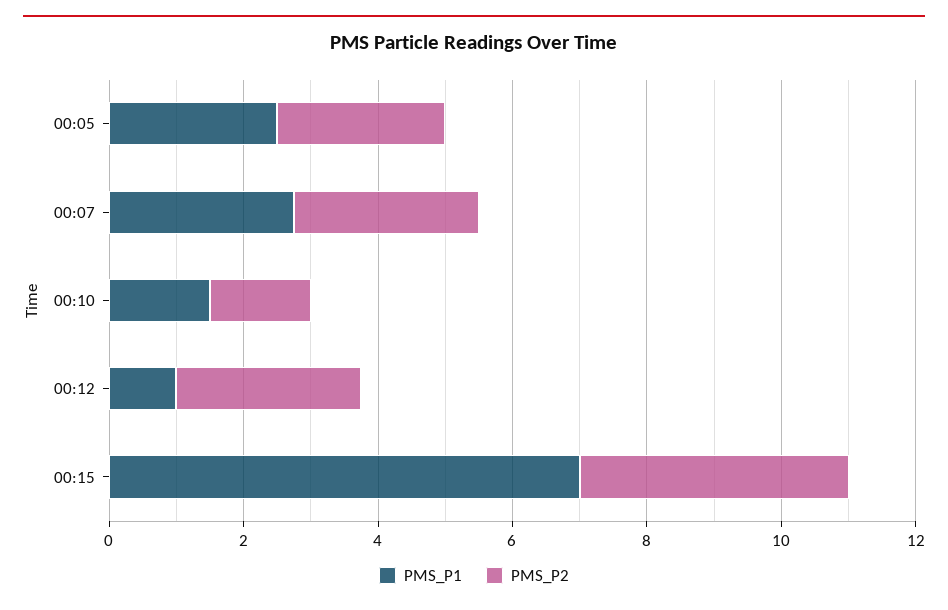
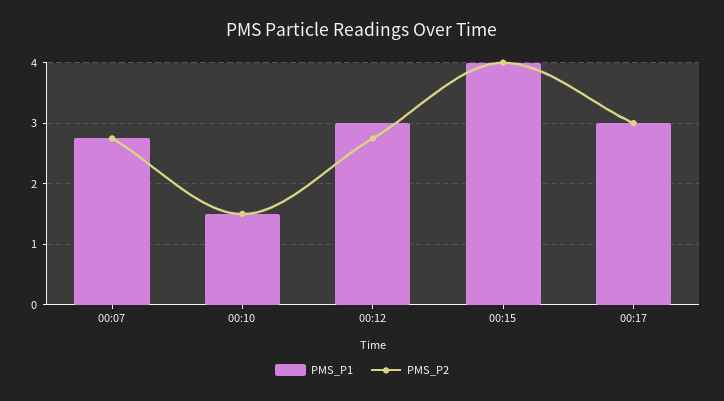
PMS_P1, 00:05: 2.5 -> none
PMS_P2, 00:05: 2.5 -> none
PMS_P1, 00:12: 1 -> 3
PMS_P1, 00:15: 7 -> 4
PMS_P1, 00:17: none -> 3
PMS_P2, 00:17: none -> 3

